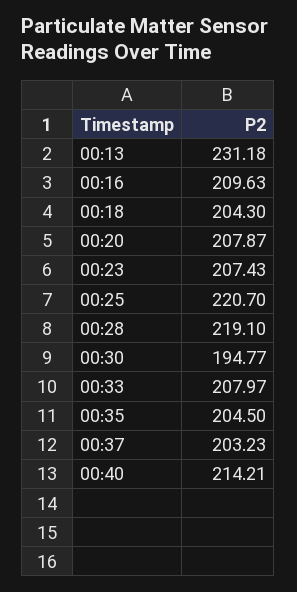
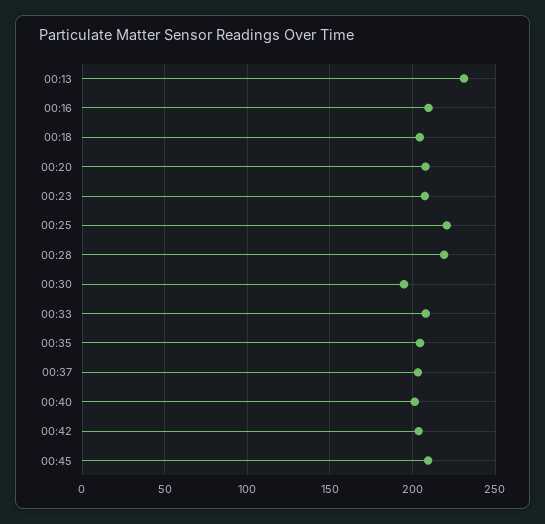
00:40: 214.21 -> 200
00:42: none -> 205
00:45: none -> 210

